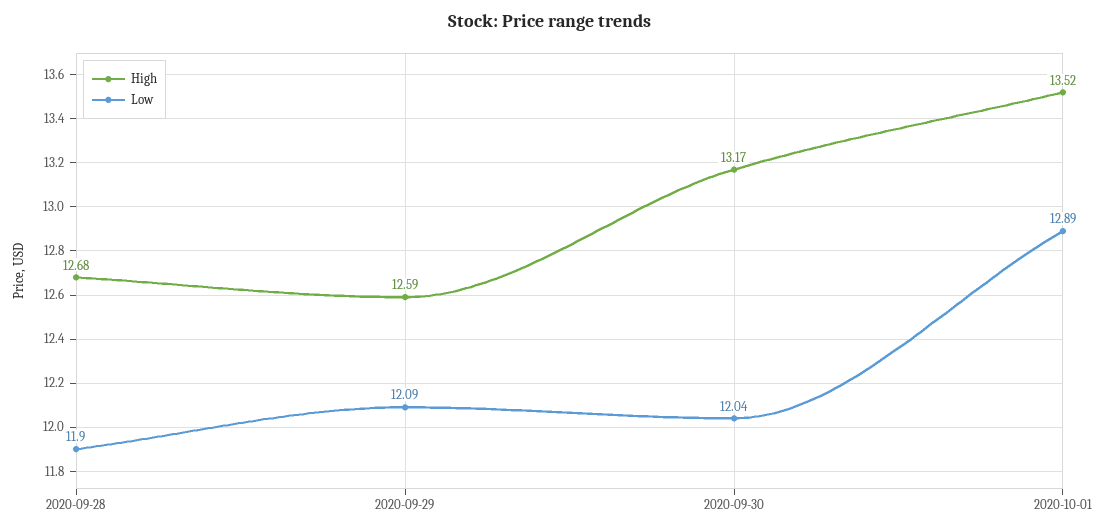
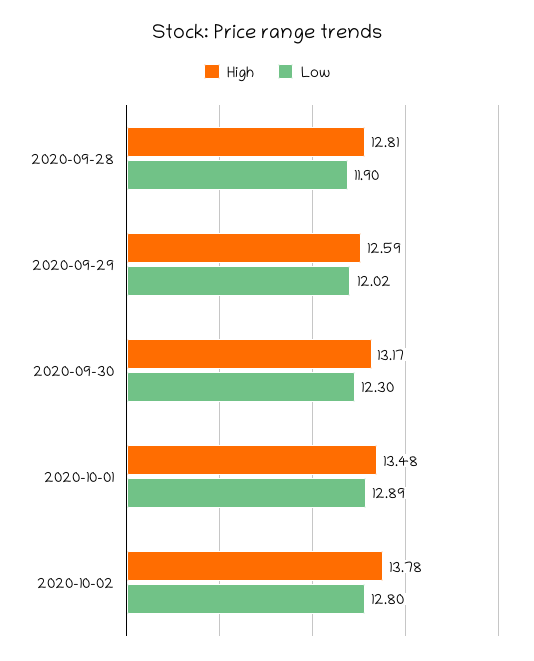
High, 2020-09-28: 12.68 -> 12.81
Low, 2020-09-29: 12.09 -> 12.02
Low, 2020-09-30: 12.04 -> 12.3
High, 2020-10-01: 13.52 -> 13.48
High, 2020-10-02: none -> 13.78
Low, 2020-10-02: none -> 12.8

